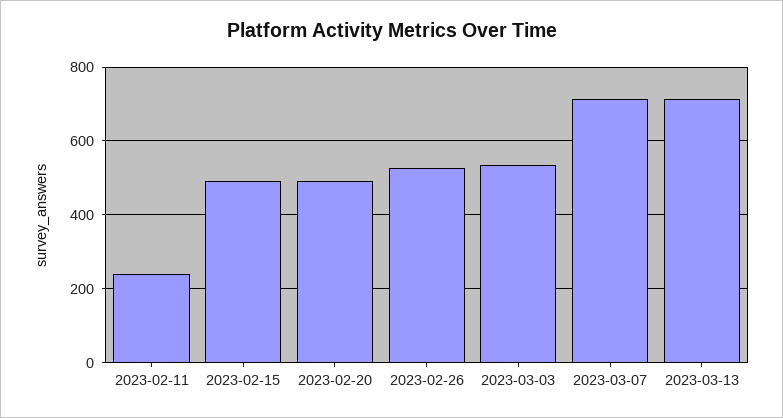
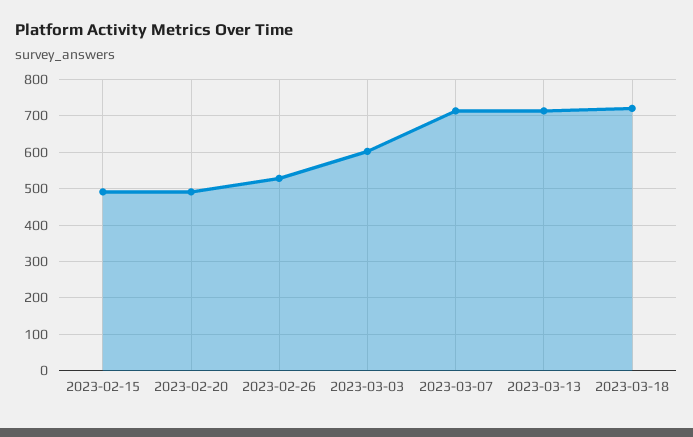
2023-02-11: 240 -> none
2023-03-03: 540 -> 600
2023-03-18: none -> 720

